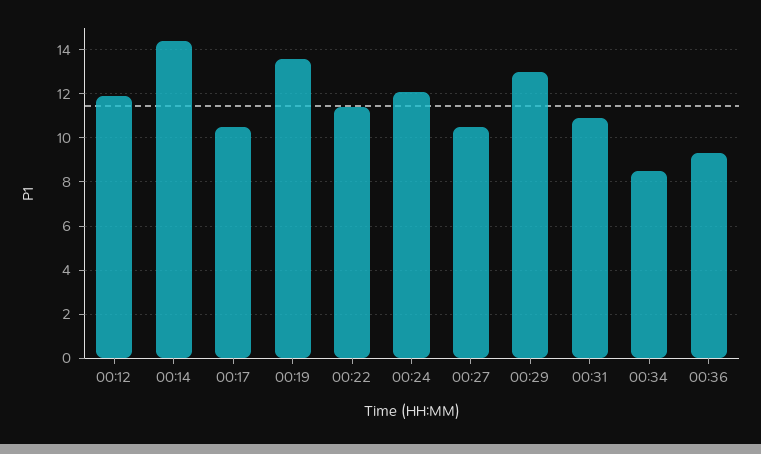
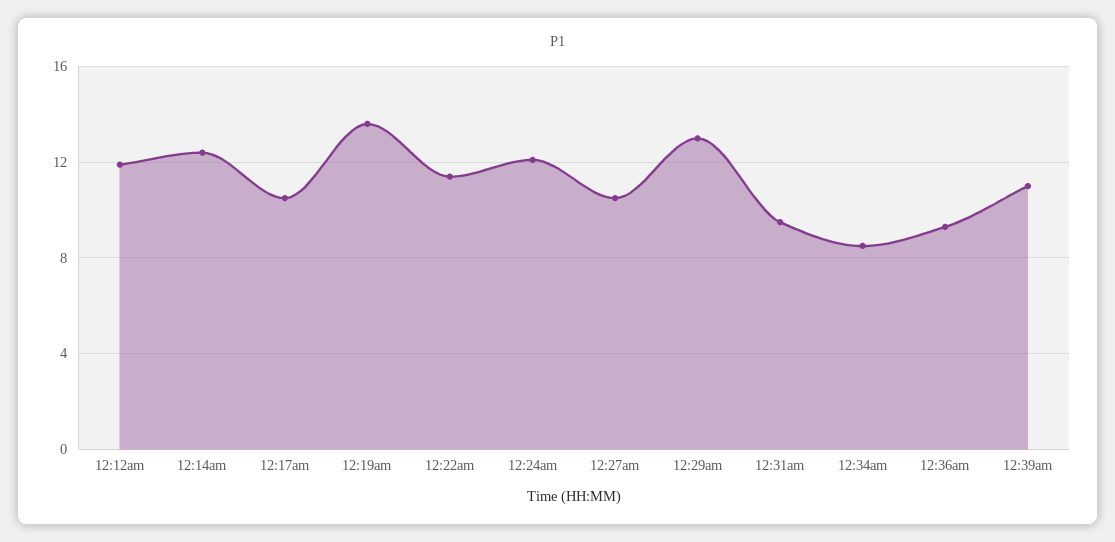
00:14: 14.5 -> 12.5
00:31: 11 -> 9.5
12:39am: none -> 11

